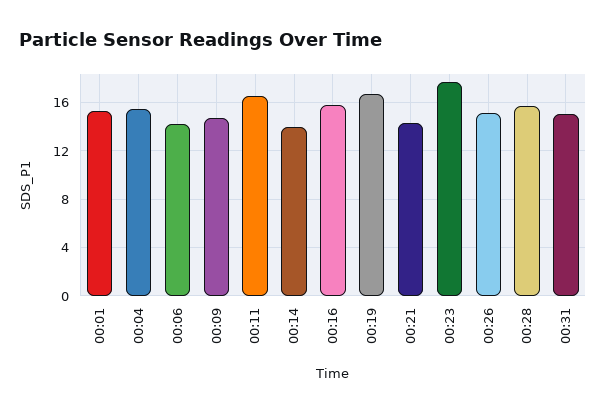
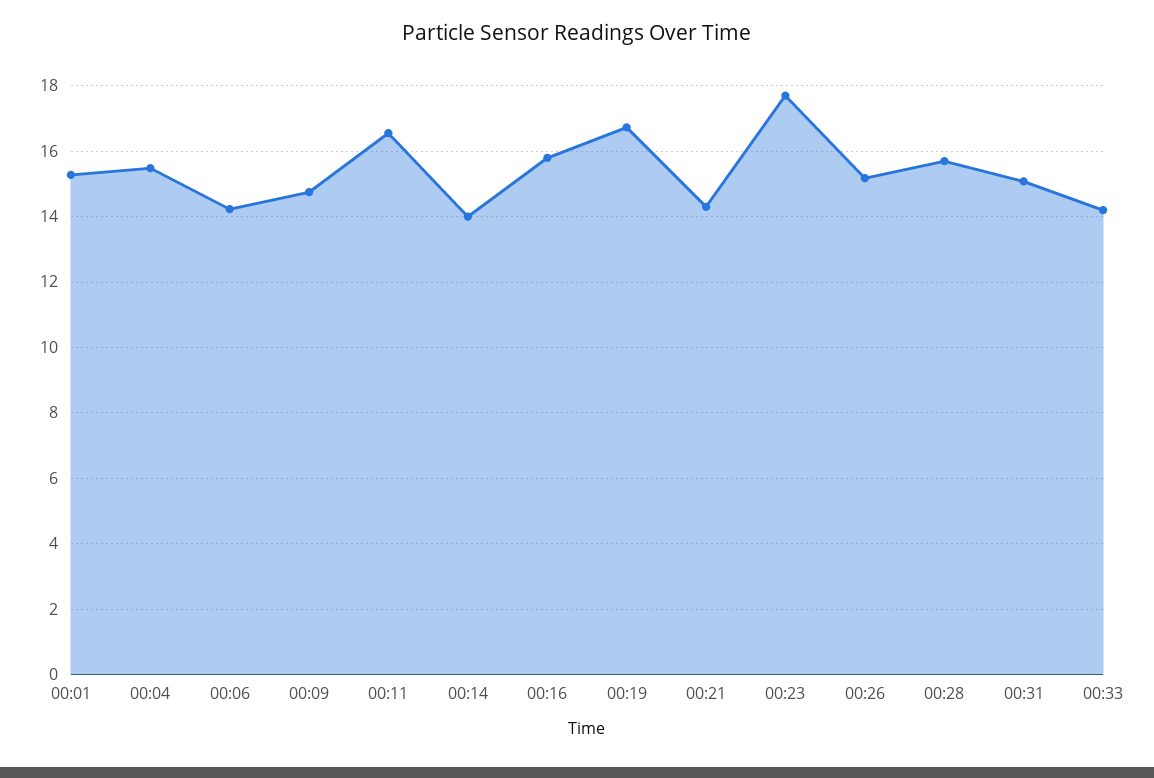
00:33: none -> 14.2

